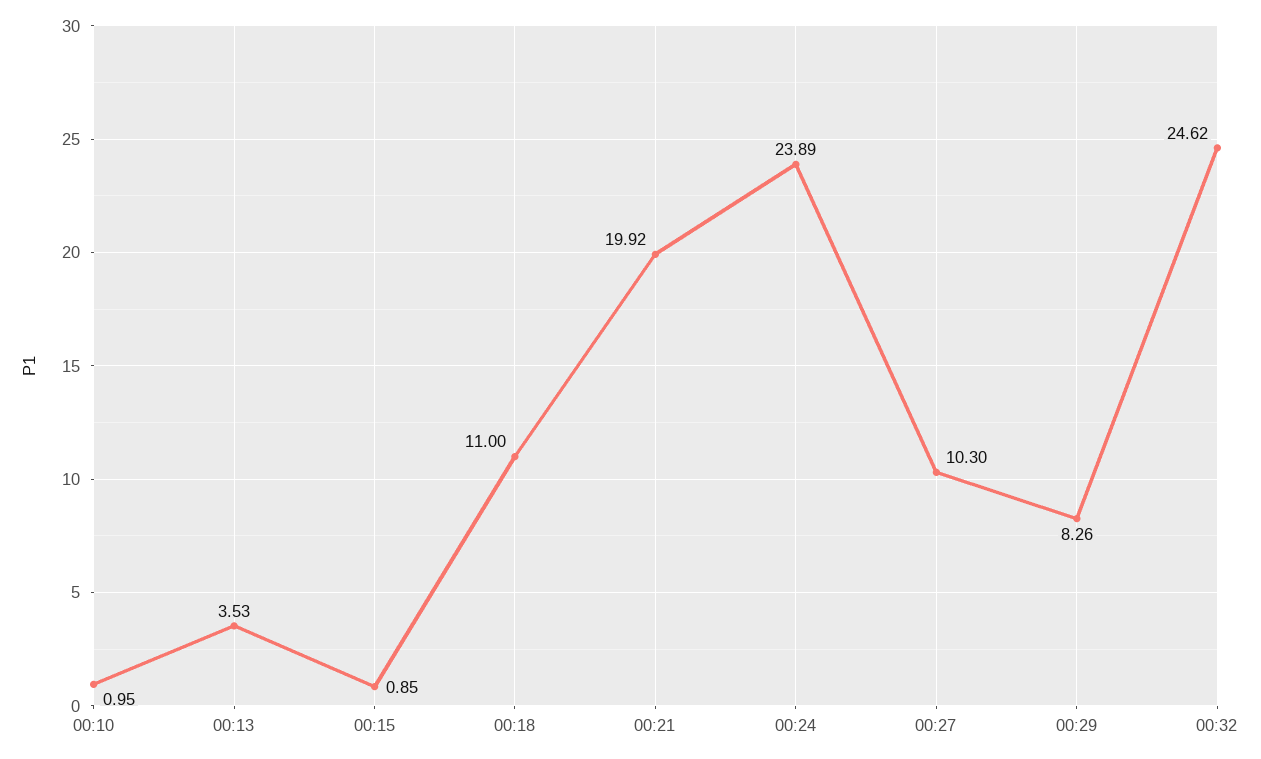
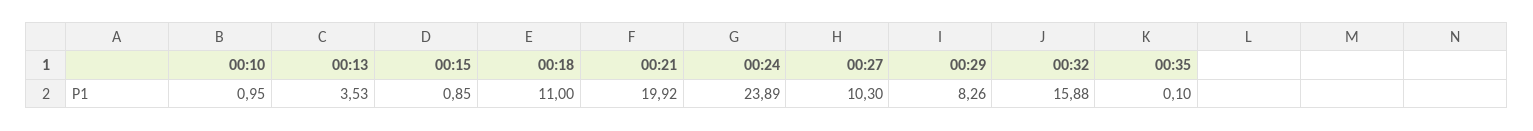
00:32: 24.62 -> 15.88
00:35: none -> 0.1

